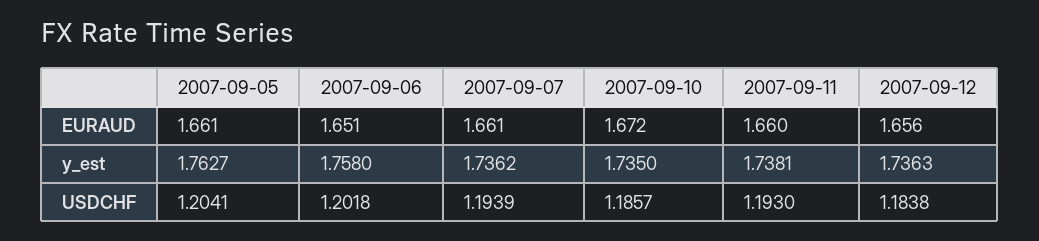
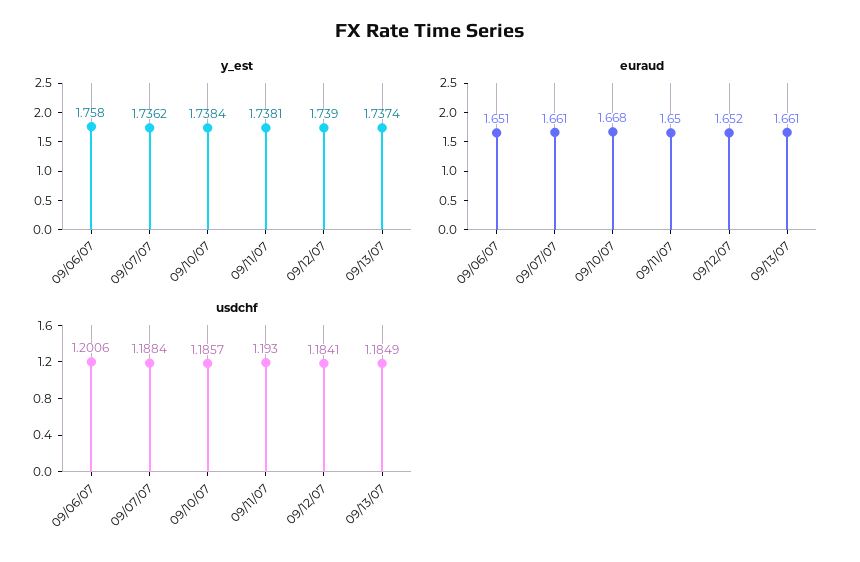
EURAUD, 2007-09-05: 1.661 -> none
EURAUD, 2007-09-10: 1.672 -> 1.668
EURAUD, 2007-09-11: 1.66 -> 1.65
EURAUD, 2007-09-12: 1.656 -> 1.652
y_est, 2007-09-05: 1.7627 -> none
y_est, 2007-09-10: 1.735 -> 1.7384
y_est, 2007-09-12: 1.7363 -> 1.739
USDCHF, 2007-09-05: 1.2041 -> none
USDCHF, 2007-09-06: 1.2018 -> 1.2006
USDCHF, 2007-09-07: 1.1939 -> 1.1884
USDCHF, 2007-09-12: 1.1838 -> 1.1841
y_est, 09/13/07: none -> 1.7374
EURAUD, 09/13/07: none -> 1.661
USDCHF, 09/13/07: none -> 1.1849

